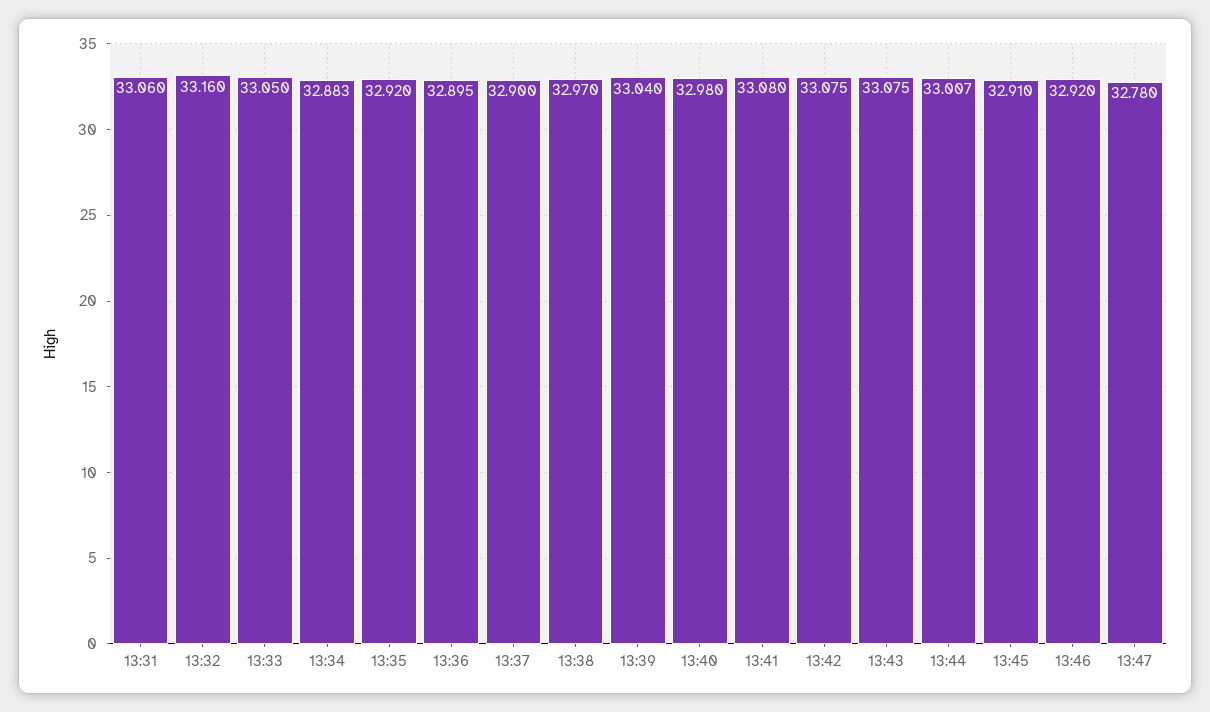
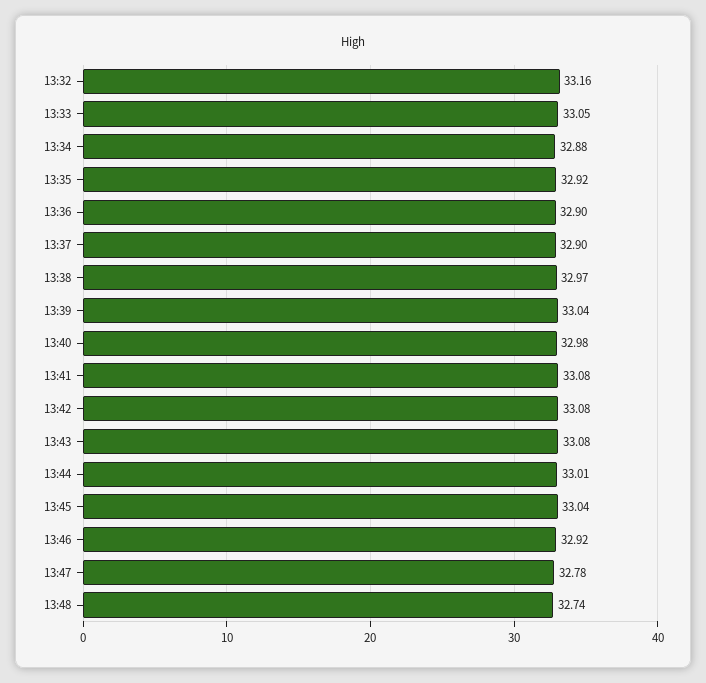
13:31: 33.06 -> none
13:45: 32.91 -> 33.04
13:48: none -> 32.74

